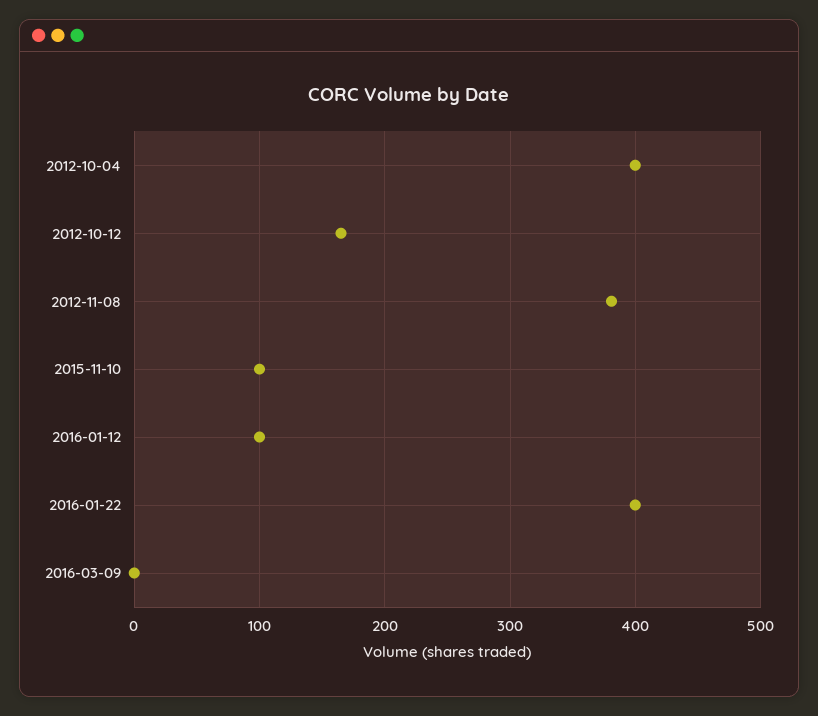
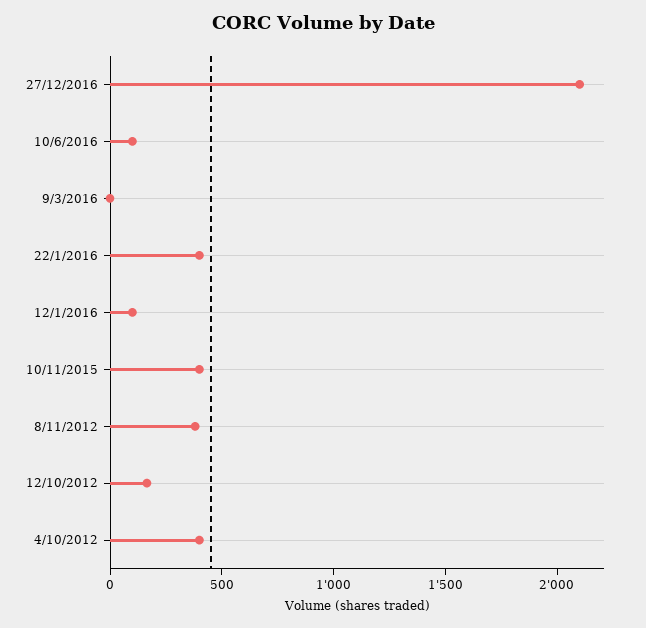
2015-11-10: 100 -> 400
27/12/2016: none -> 2100
10/6/2016: none -> 100

